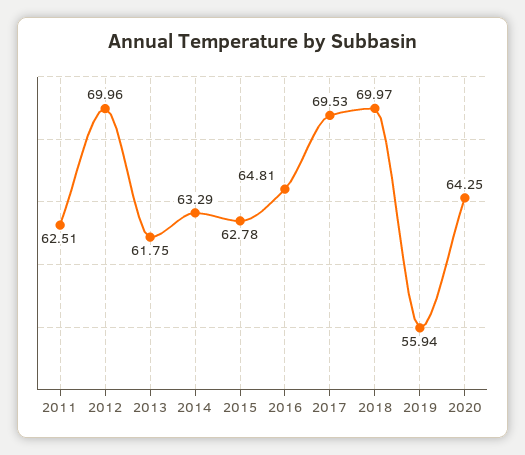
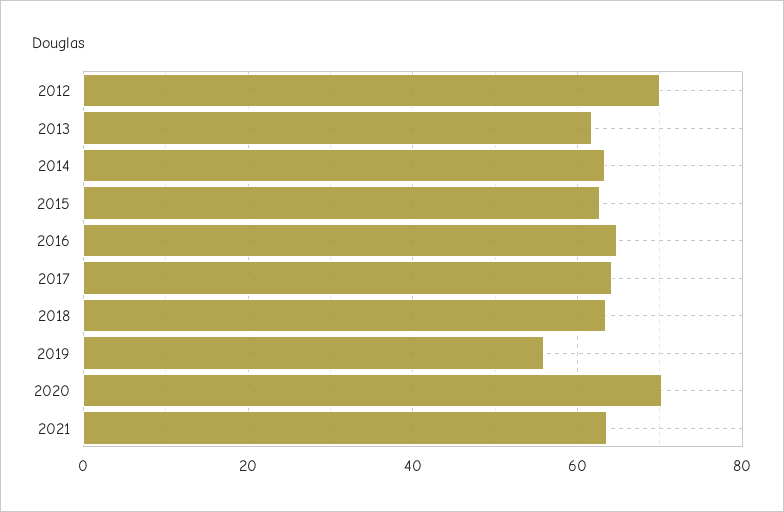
2011: 62.51 -> none
2017: 69.53 -> 64
2018: 69.97 -> 64
2020: 64.25 -> 70
2021: none -> 64

